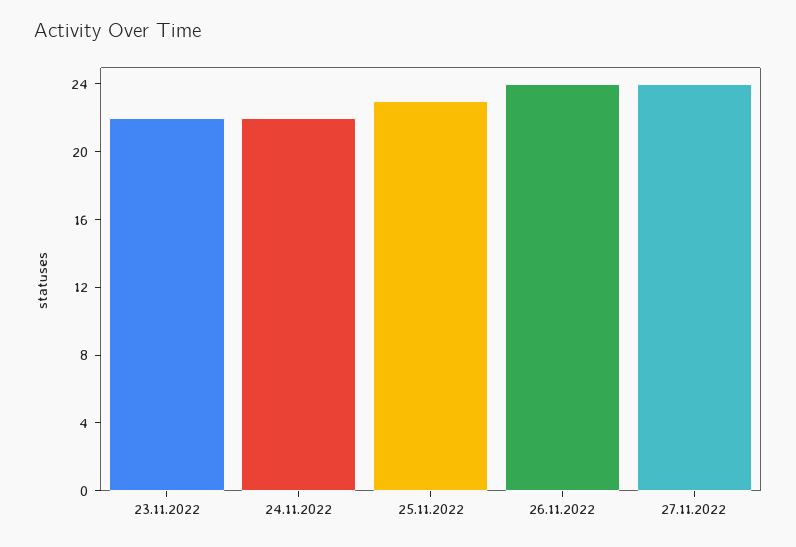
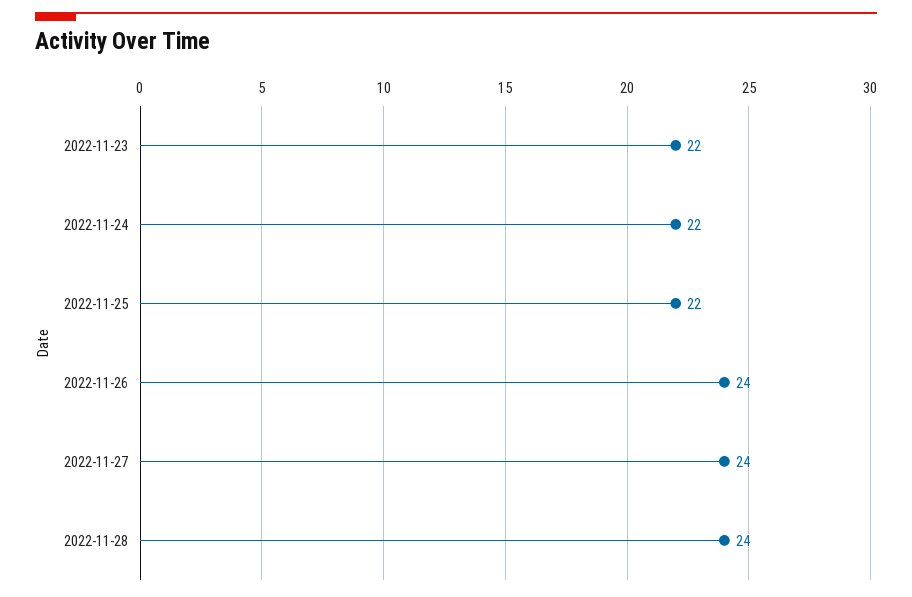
25.11.2022: 23 -> 22
2022-11-28: none -> 24

